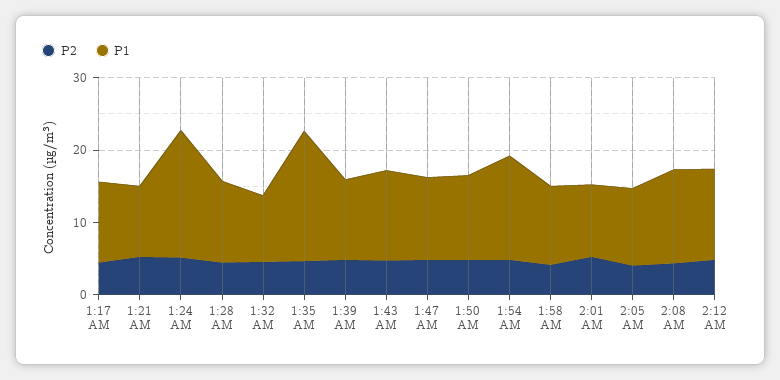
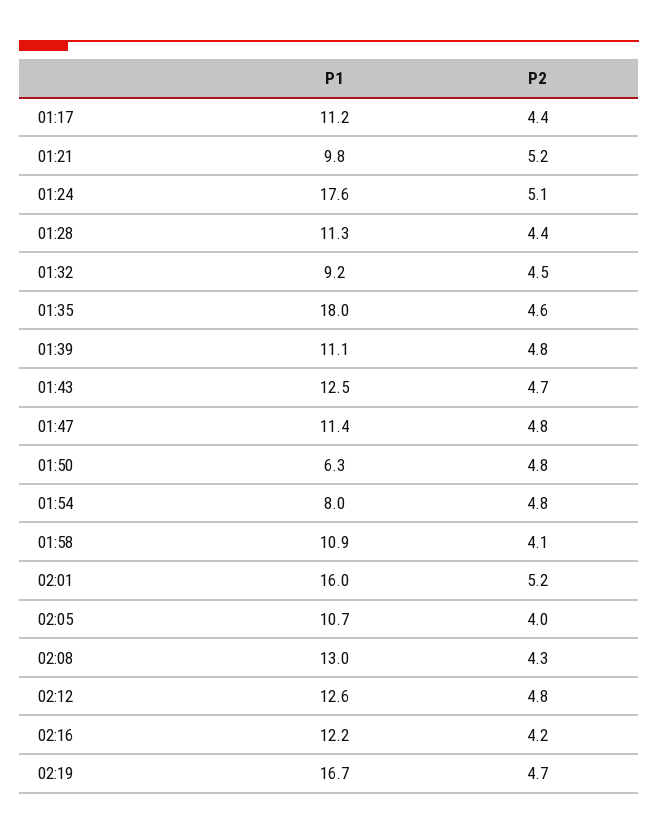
P1, 1:50 AM: 12 -> 6.3
P1, 1:54 AM: 14 -> 8
P1, 2:01 AM: 10 -> 16
P1, 02:16: none -> 12.2
P2, 02:16: none -> 4.2
P1, 02:19: none -> 16.7
P2, 02:19: none -> 4.7

